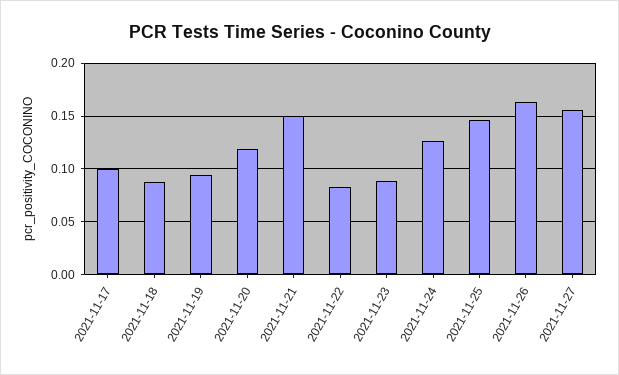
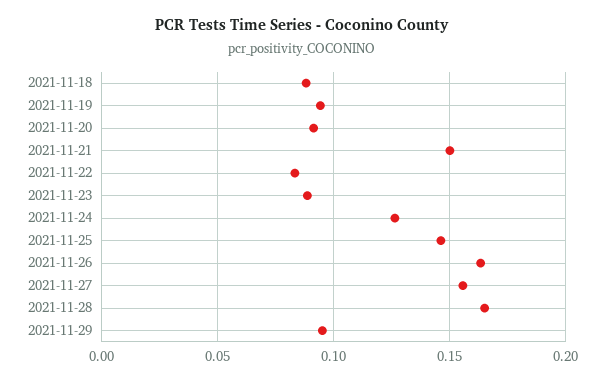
2021-11-17: 0.1 -> none
2021-11-20: 0.12 -> 0.09
2021-11-28: none -> 0.165
2021-11-29: none -> 0.095

